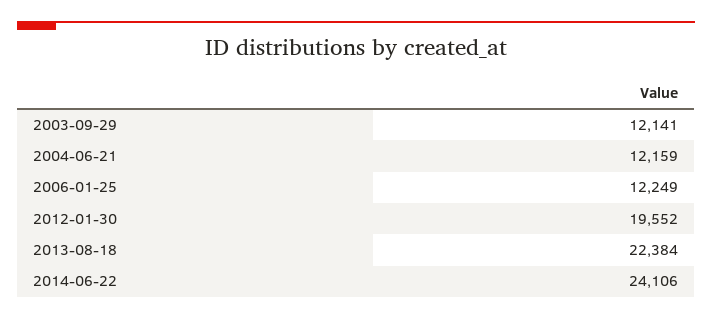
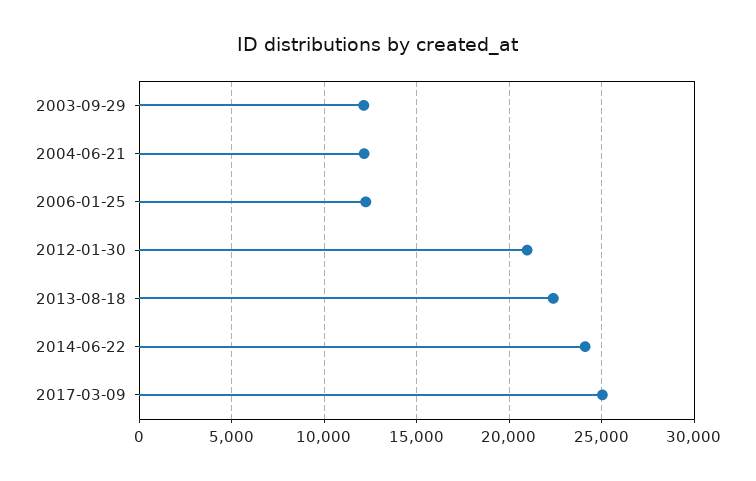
2012-01-30: 19552 -> 21000
2017-03-09: none -> 25000

